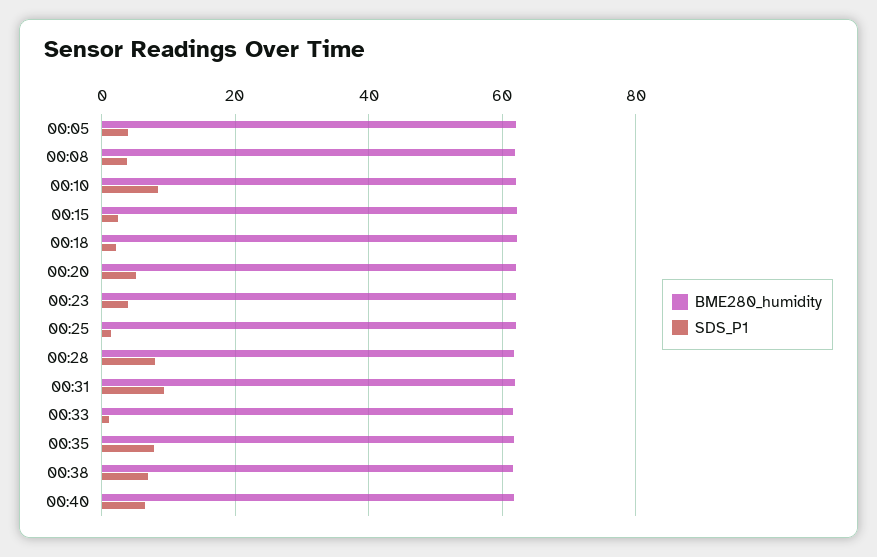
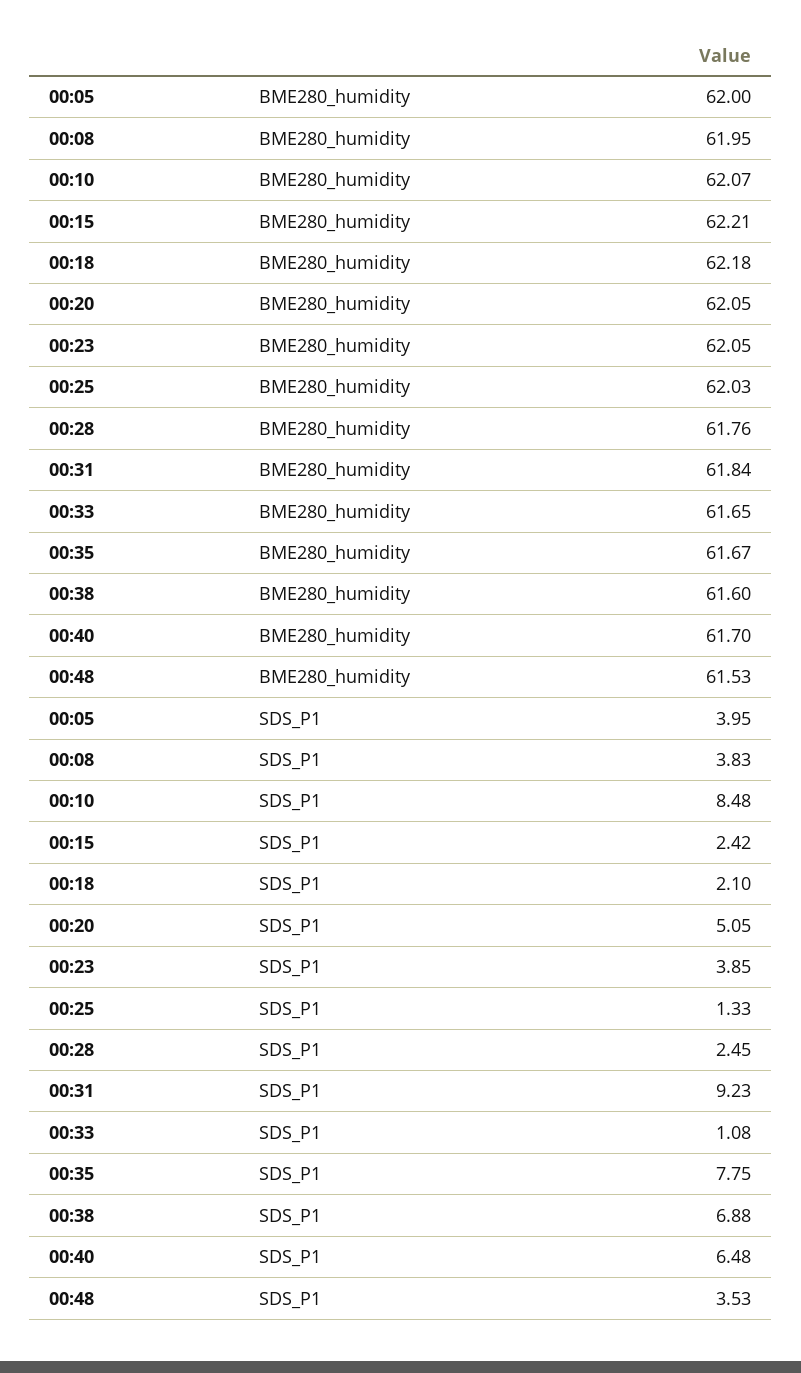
SDS_P1, 00:28: 8 -> 2.45
BME280_humidity, 00:48: none -> 61.53
SDS_P1, 00:48: none -> 3.53

